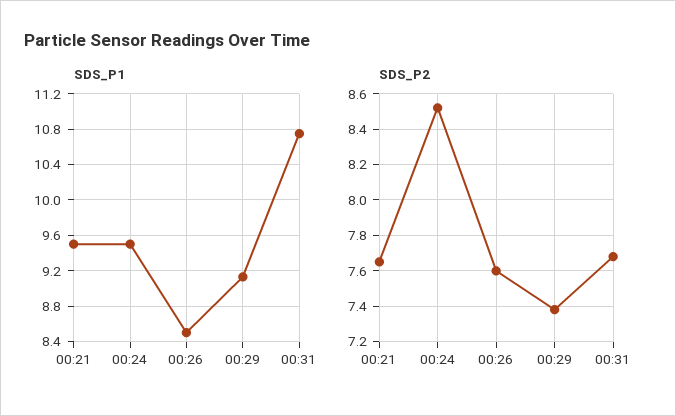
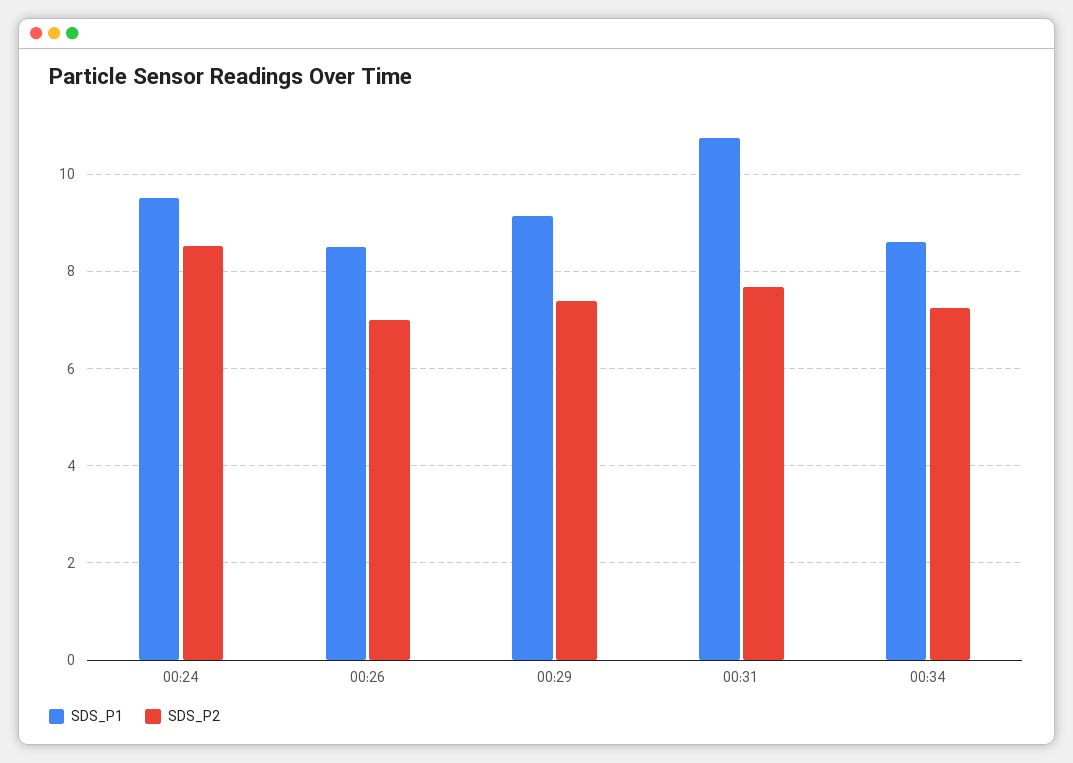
SDS_P1, 00:21: 9.5 -> none
SDS_P2, 00:21: 7.65 -> none
SDS_P2, 00:26: 7.6 -> 7
SDS_P1, 00:34: none -> 8.6
SDS_P2, 00:34: none -> 7.2

